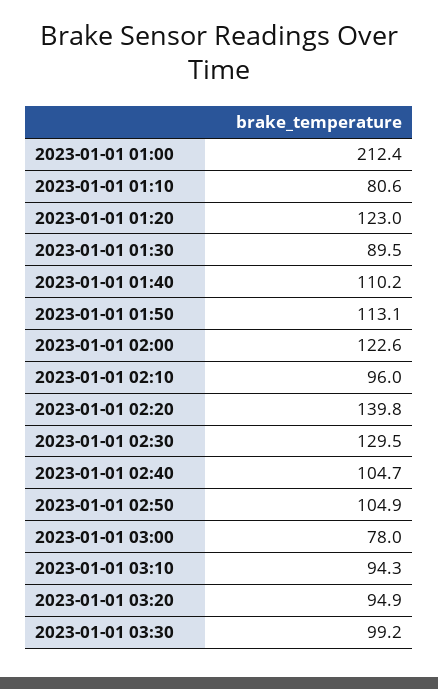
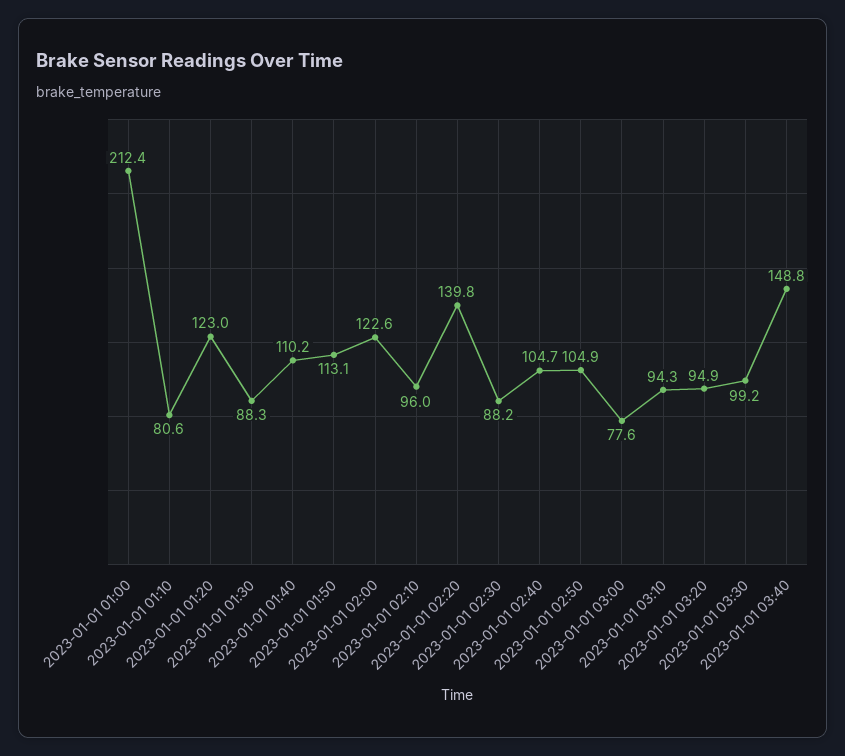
2023-01-01 01:30: 89.5 -> 88.3
2023-01-01 02:30: 129.5 -> 88.2
2023-01-01 03:00: 78 -> 77.6
2023-01-01 03:40: none -> 148.8

